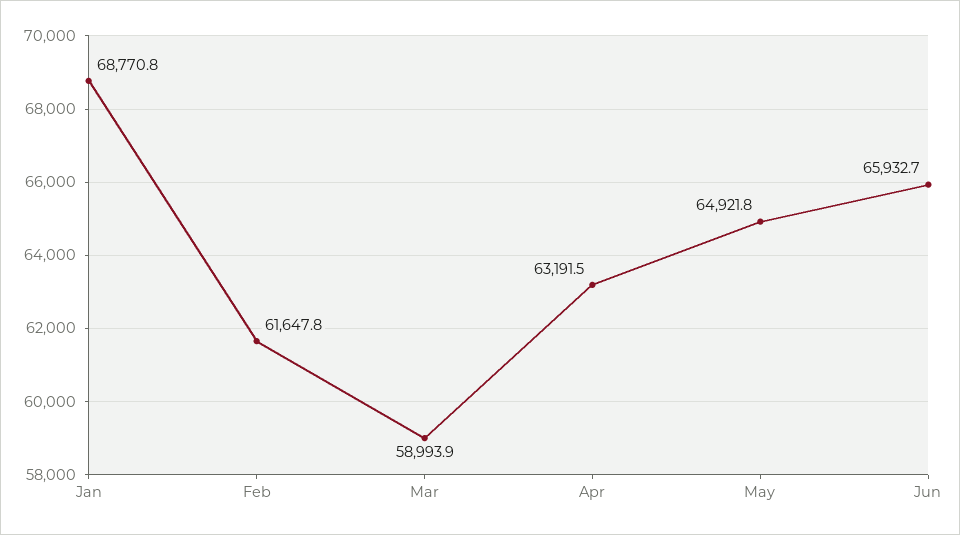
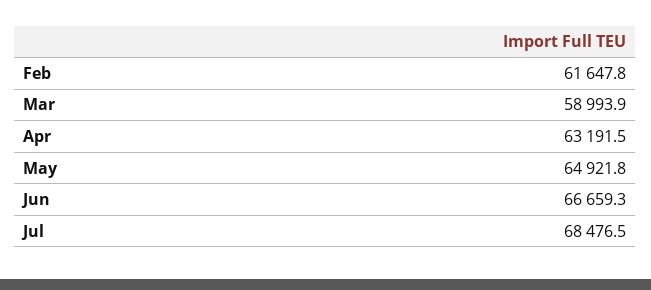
Jan: 68770.8 -> none
Jun: 65932.7 -> 66659.3
Jul: none -> 68476.5

